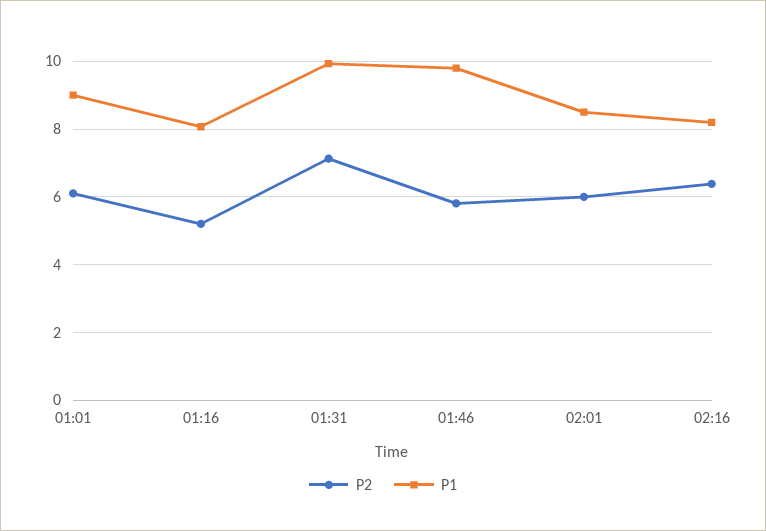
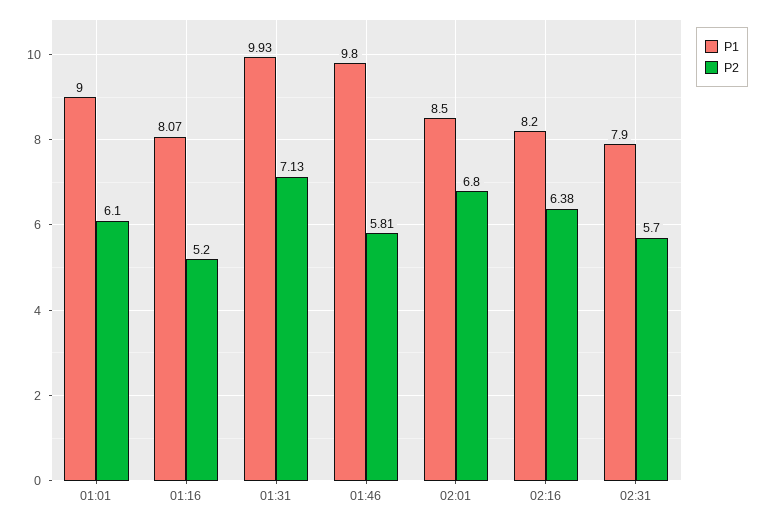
P2, 02:01: 6 -> 6.8
P1, 02:31: none -> 7.9
P2, 02:31: none -> 5.7

